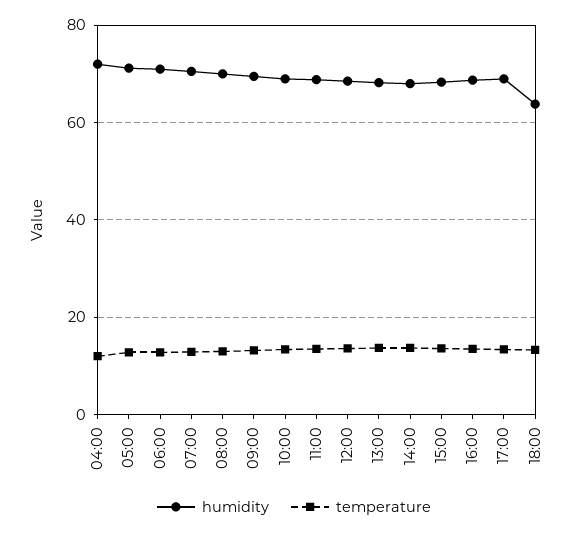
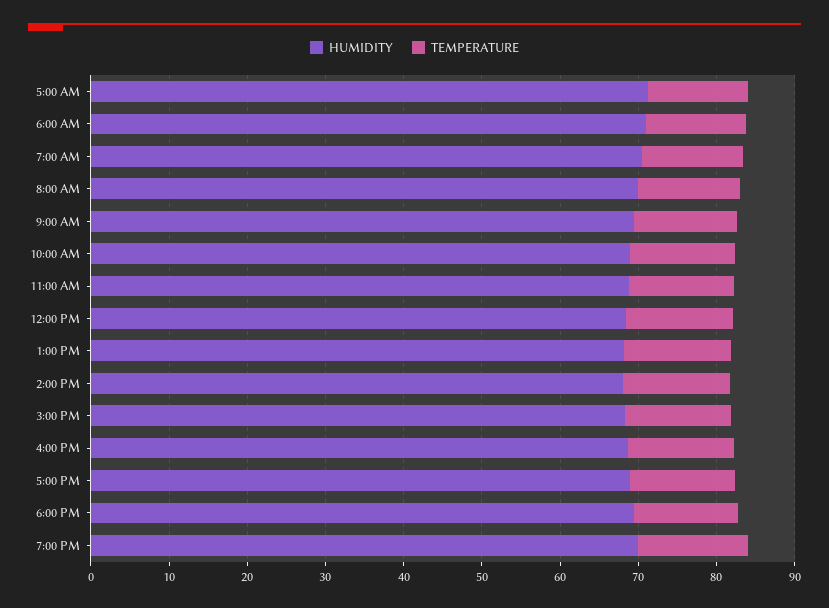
humidity, 04:00: 72 -> none
temperature, 04:00: 12 -> none
humidity, 18:00: 64 -> 70
humidity, 7:00 PM: none -> 70
temperature, 7:00 PM: none -> 14

